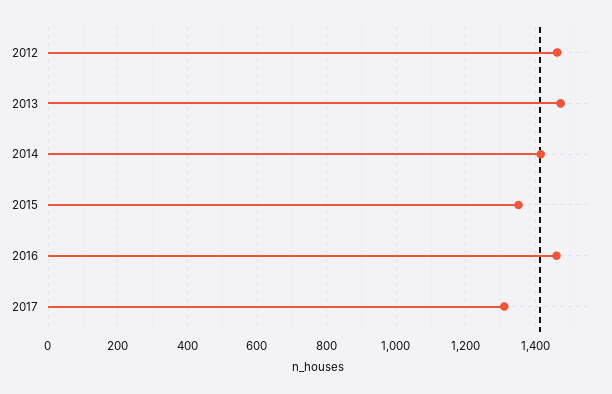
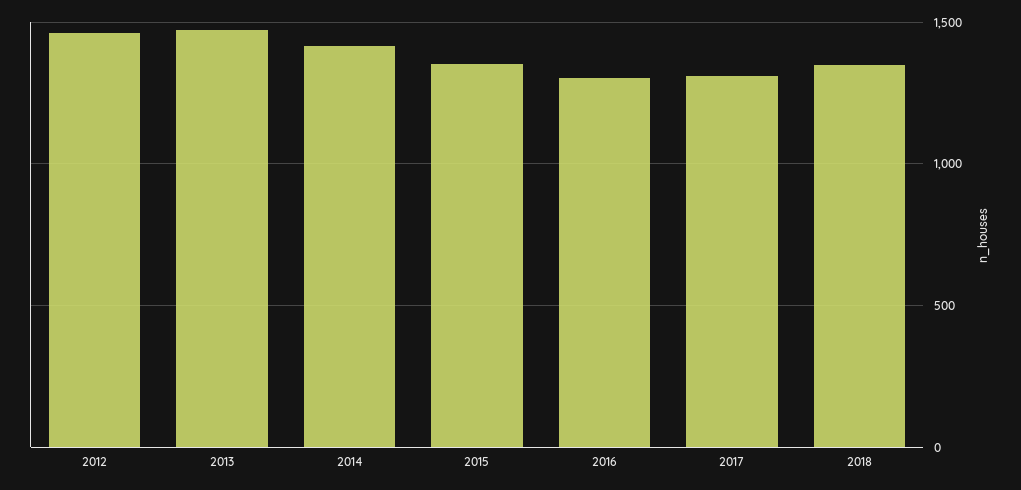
2016: 1460 -> 1300
2018: none -> 1350

